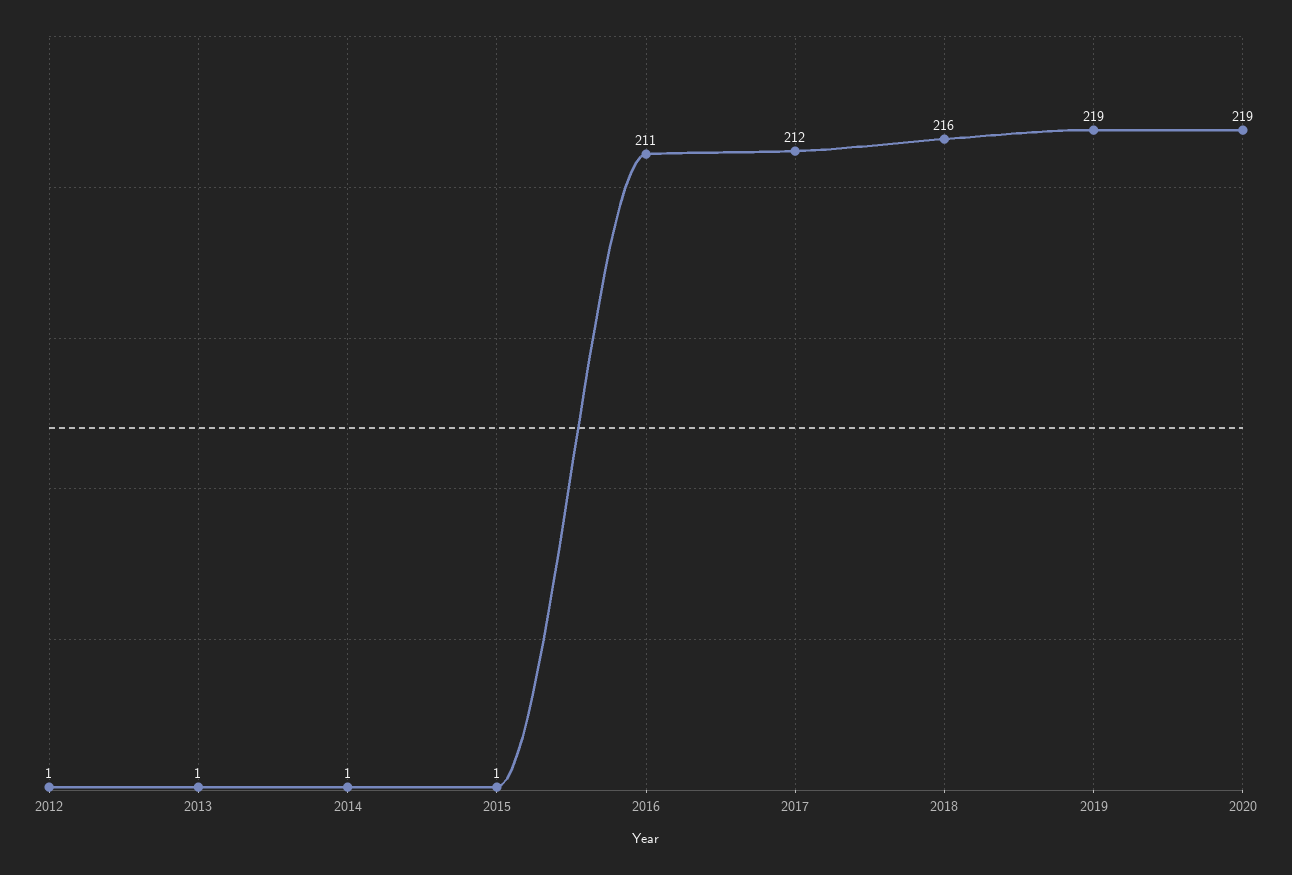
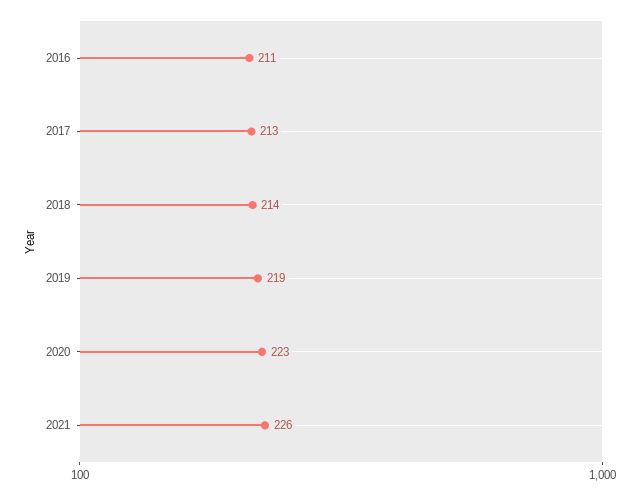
2012: 1 -> none
2013: 1 -> none
2014: 1 -> none
2015: 1 -> none
2017: 212 -> 213
2018: 216 -> 214
2020: 219 -> 223
2021: none -> 226

